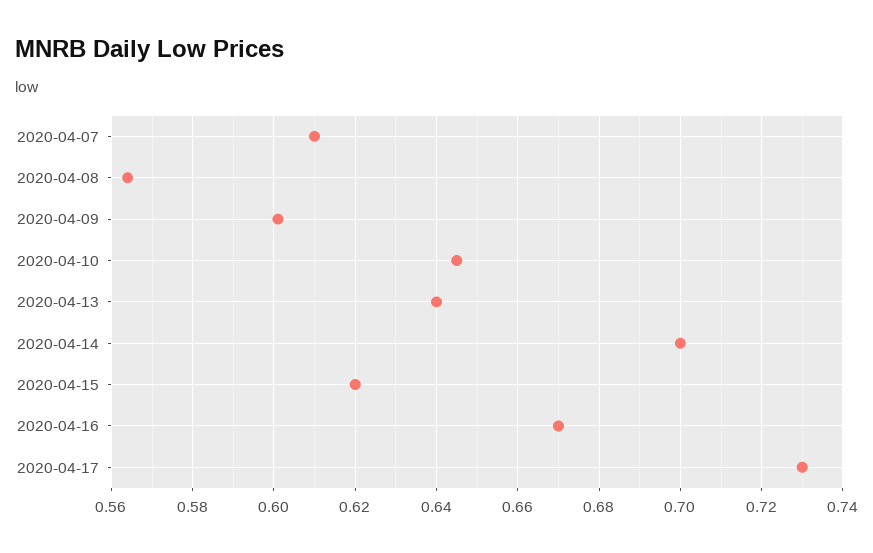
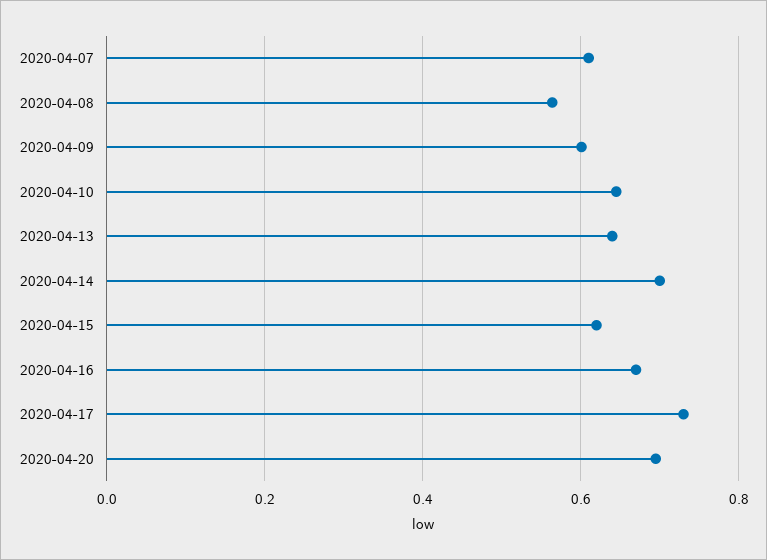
2020-04-20: none -> 0.7

